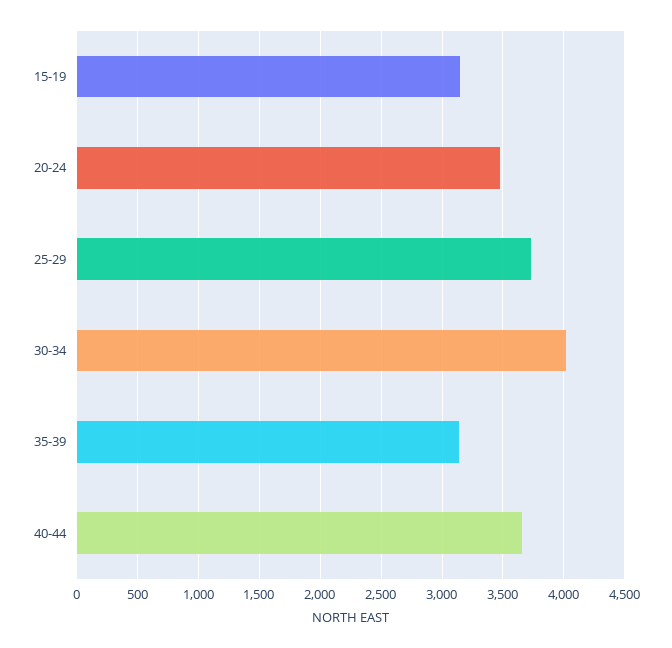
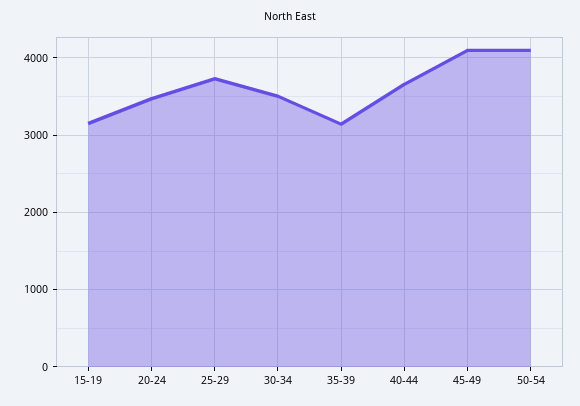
30-34: 4000 -> 3500
45-49: none -> 4100
50-54: none -> 4100

